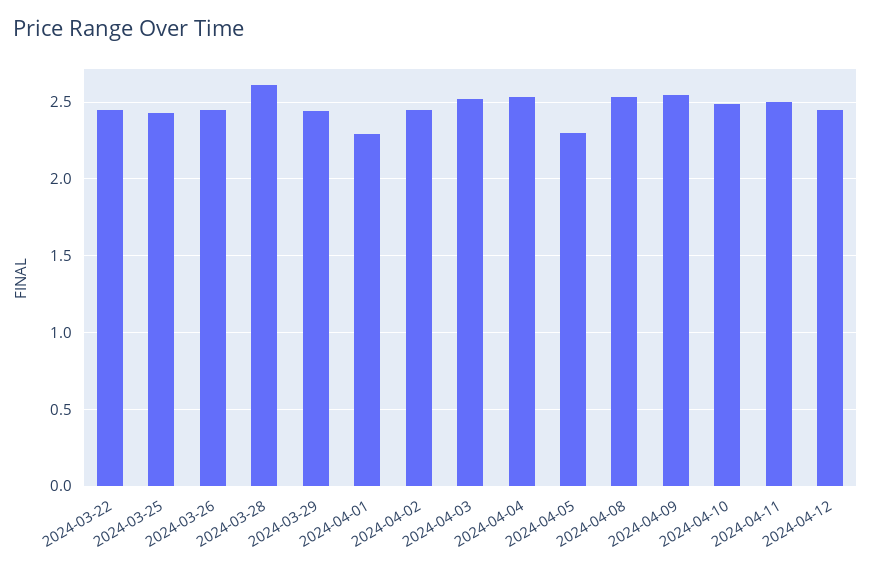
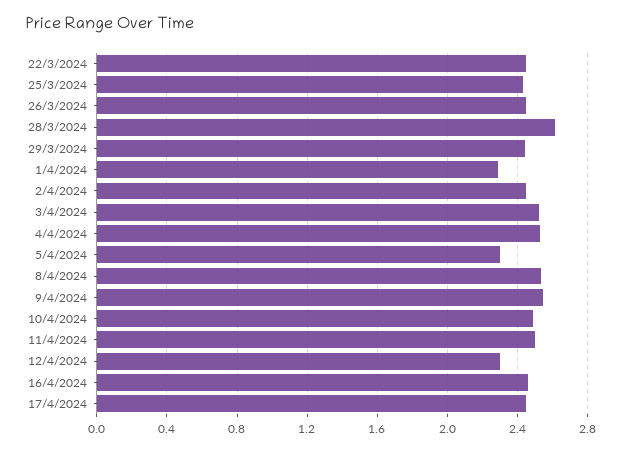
2024-04-12: 2.45 -> 2.3
16/4/2024: none -> 2.45
17/4/2024: none -> 2.45

